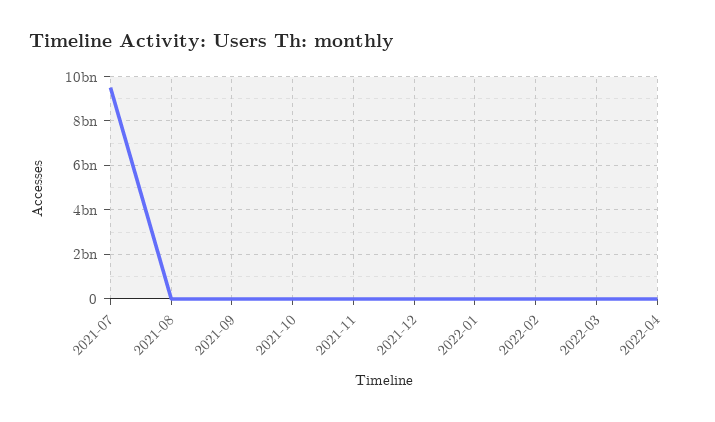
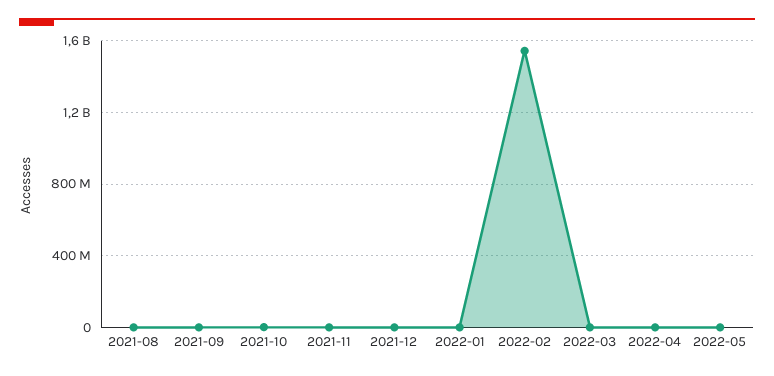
2021-07: 9500000000 -> none
2022-02: 0 -> 1550000000
2022-05: none -> 0

